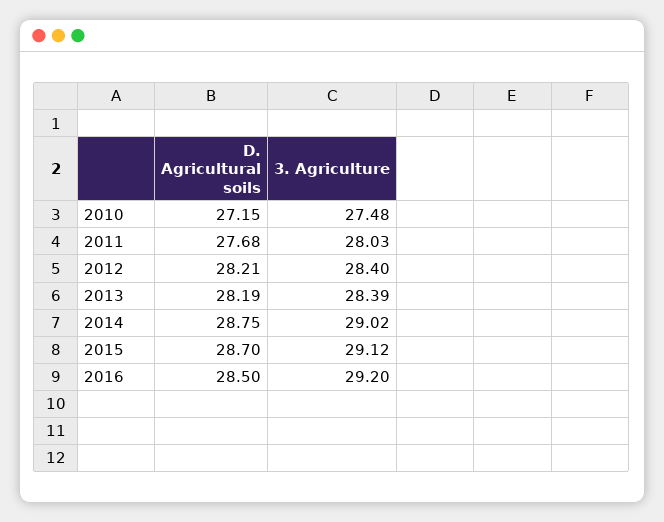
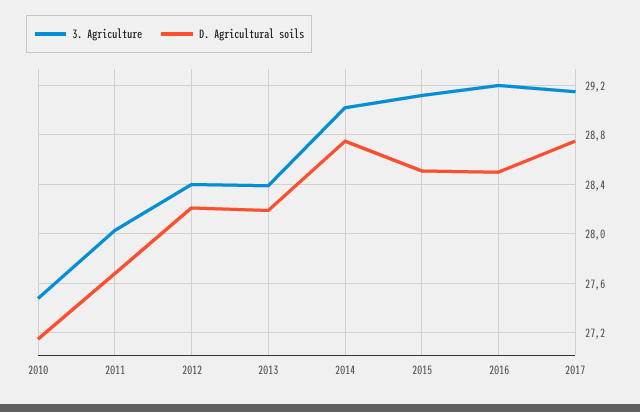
D. Agricultural soils, 2015: 28.7 -> 28.5
3. Agriculture, 2017: none -> 29.15
D. Agricultural soils, 2017: none -> 28.75

